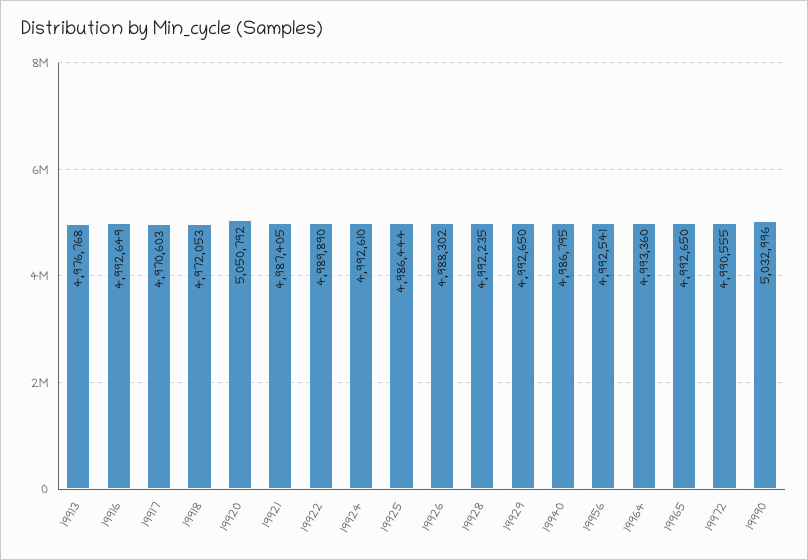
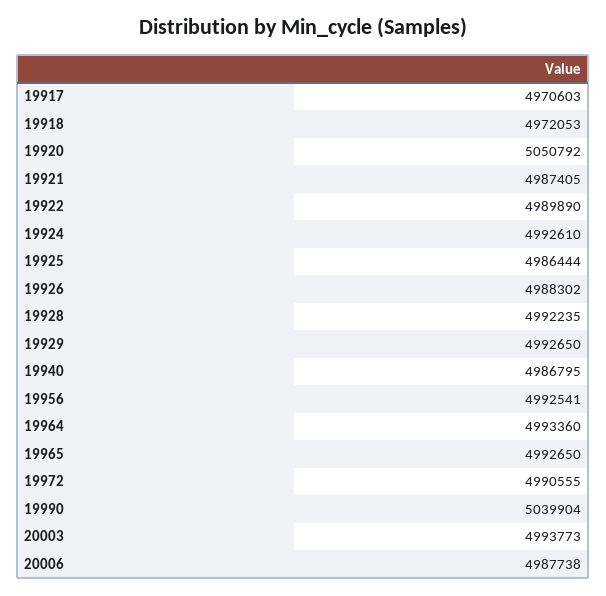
19913: 4976768 -> none
19916: 4992649 -> none
19990: 5032996 -> 5039904
20003: none -> 4993773
20006: none -> 4987738

